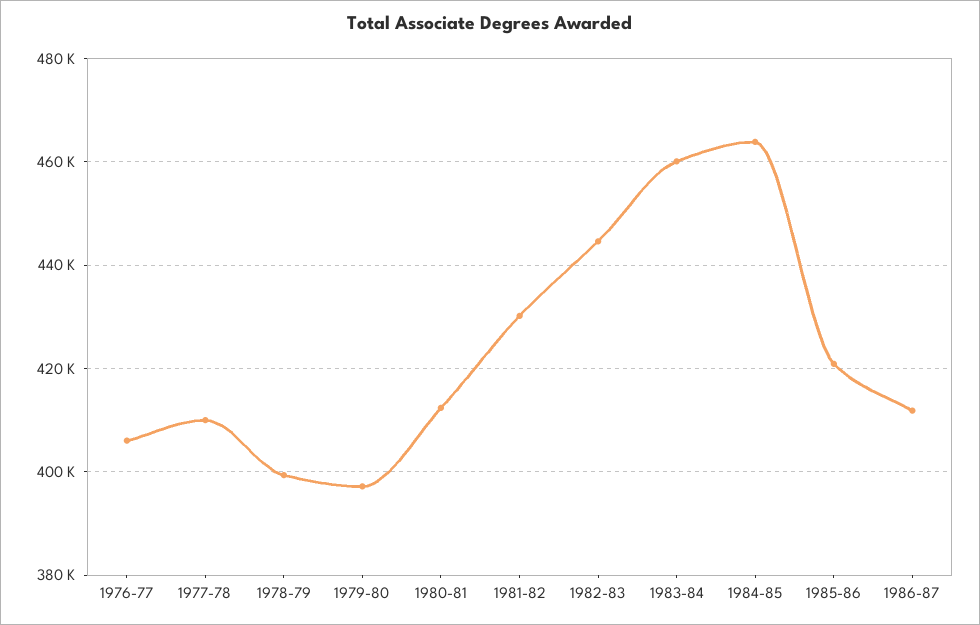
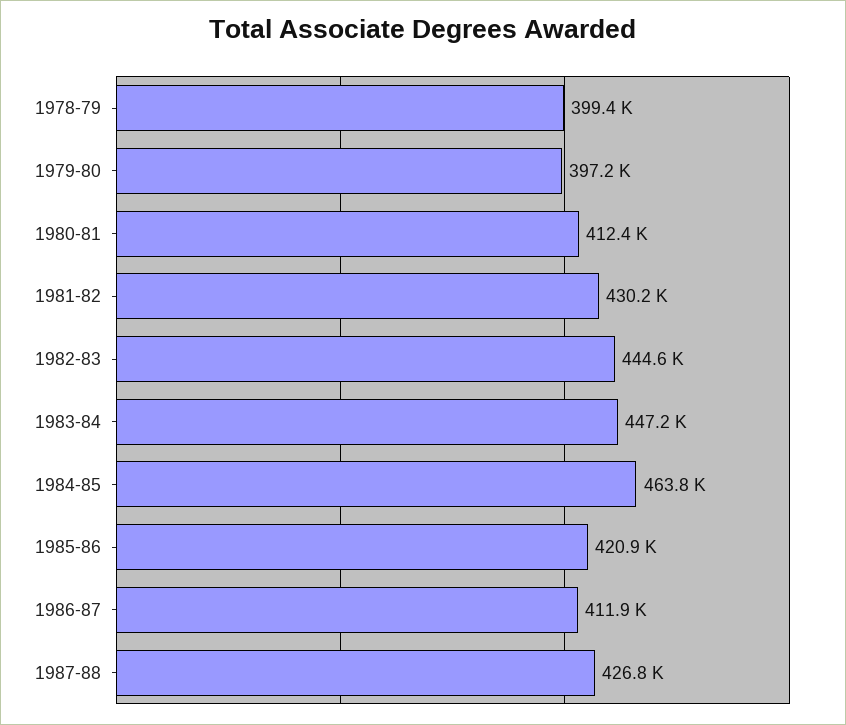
1976-77: 406000 -> none
1977-78: 410000 -> none
1983-84: 460000 -> 447200
1987-88: none -> 426800

